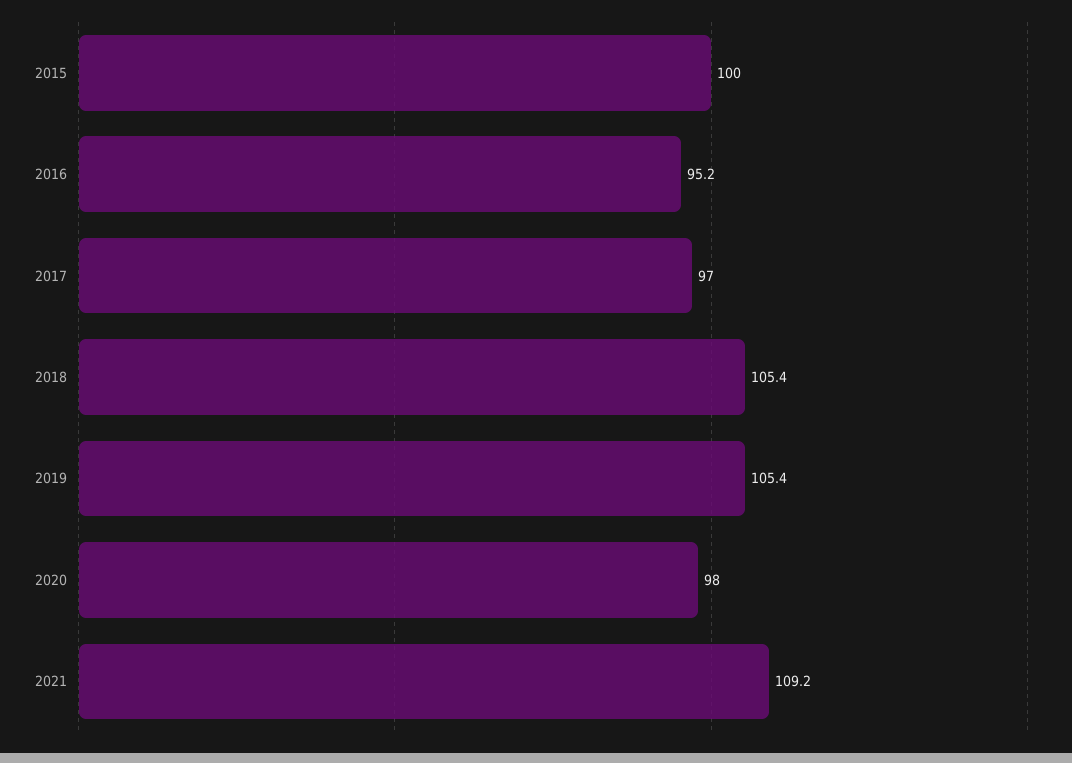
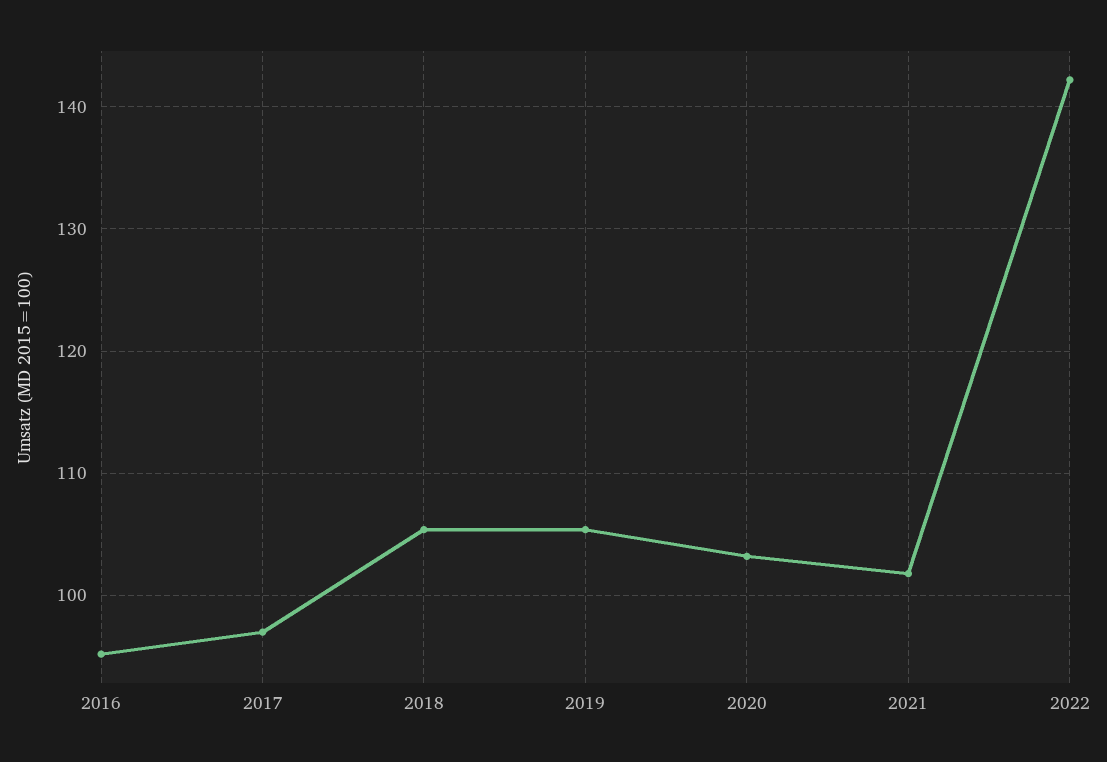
2015: 100 -> none
2020: 98 -> 103
2021: 109.2 -> 102
2022: none -> 142

